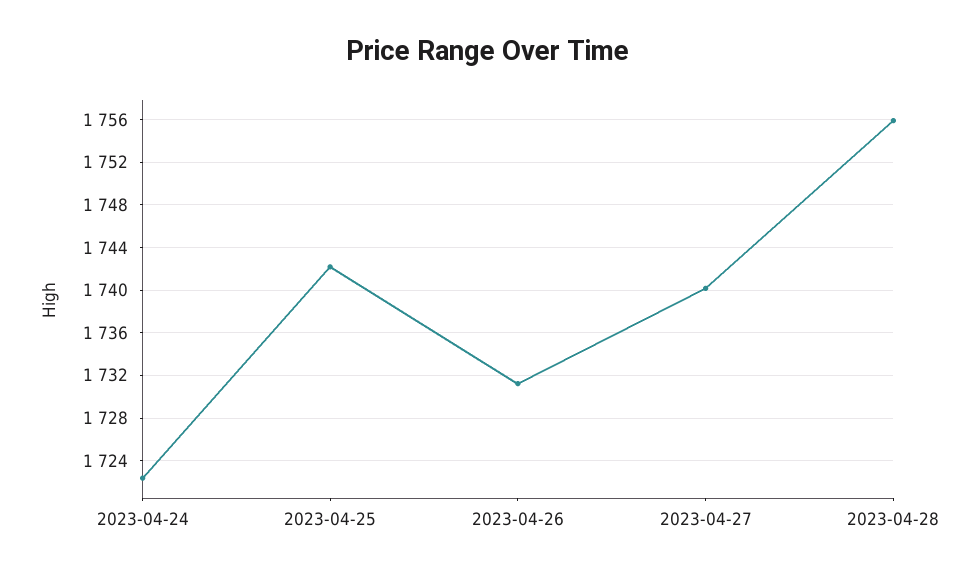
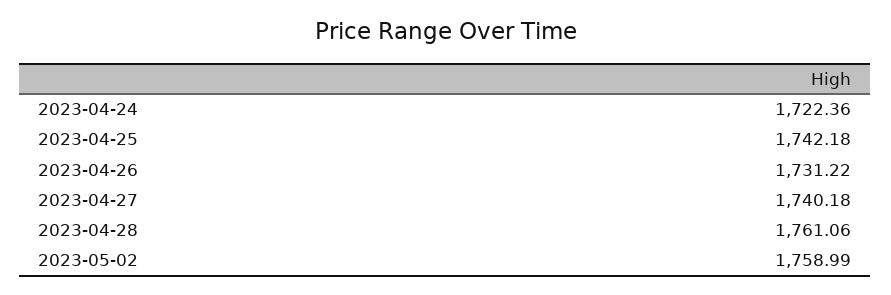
2023-04-28: 1756 -> 1761.06
2023-05-02: none -> 1758.99

